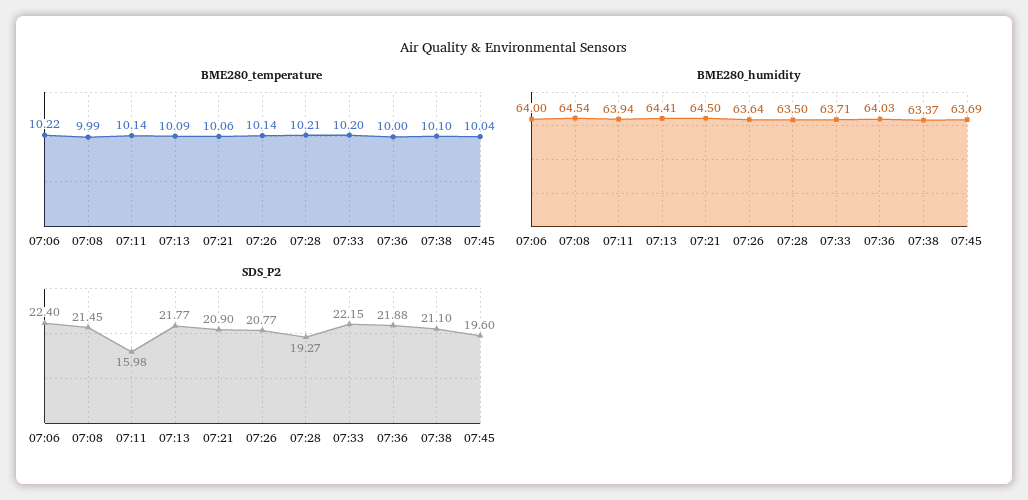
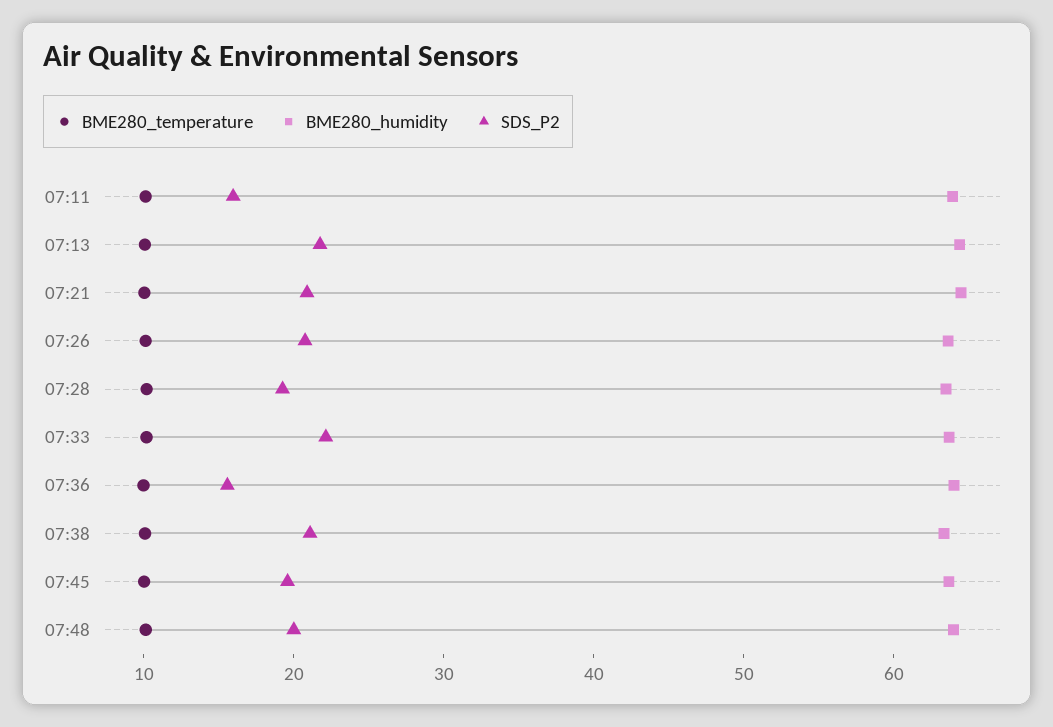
BME280_temperature, 07:06: 10.22 -> none
BME280_temperature, 07:08: 9.99 -> none
BME280_humidity, 07:06: 64 -> none
BME280_humidity, 07:08: 64.54 -> none
SDS_P2, 07:06: 22.4 -> none
SDS_P2, 07:08: 21.45 -> none
SDS_P2, 07:36: 21.88 -> 16
BME280_temperature, 07:48: none -> 10
BME280_humidity, 07:48: none -> 64
SDS_P2, 07:48: none -> 20

